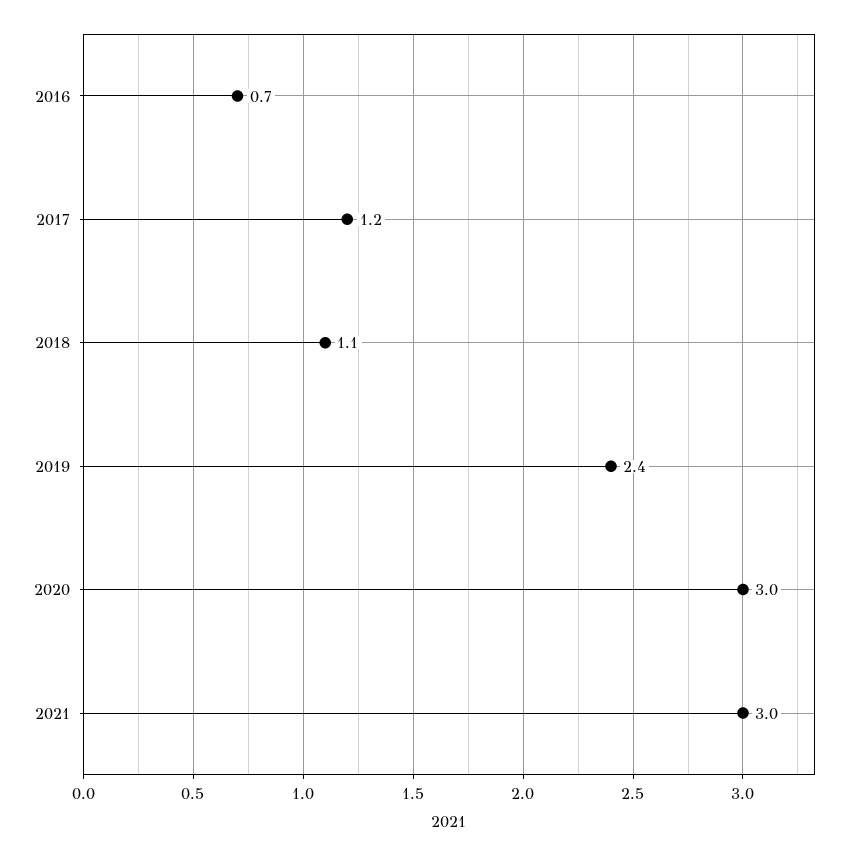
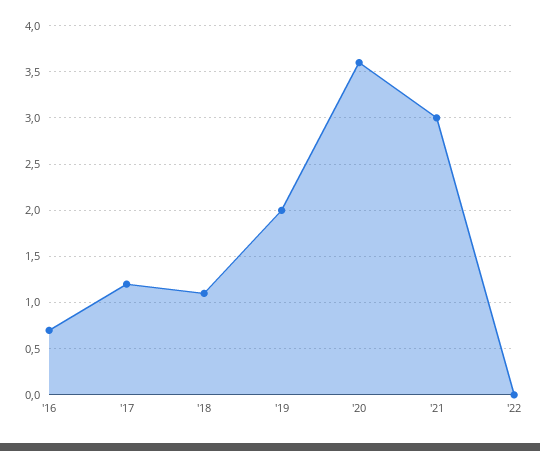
2019: 2.4 -> 2
2020: 3 -> 3.6
'22: none -> 0

